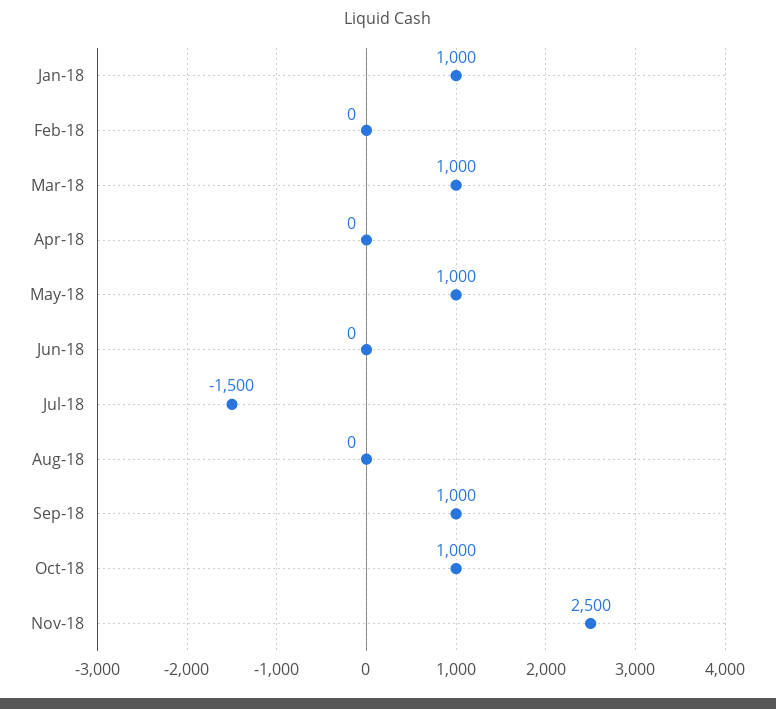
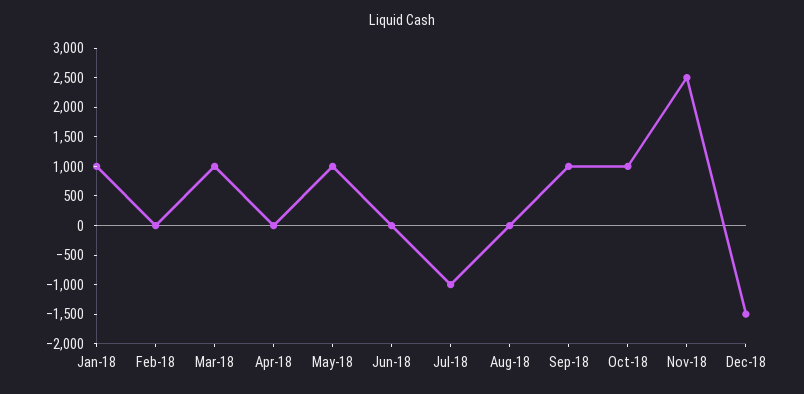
Jul-18: -1500 -> -1000
Dec-18: none -> -1500

